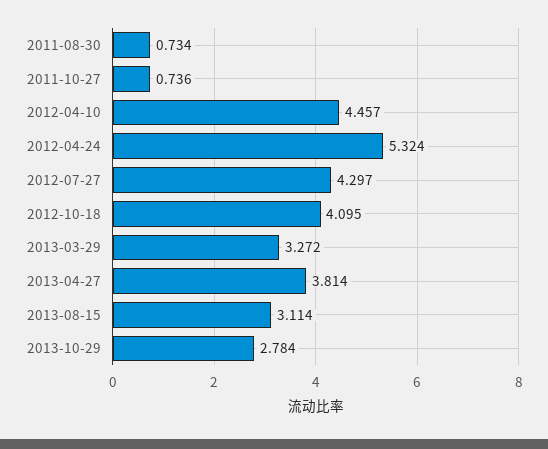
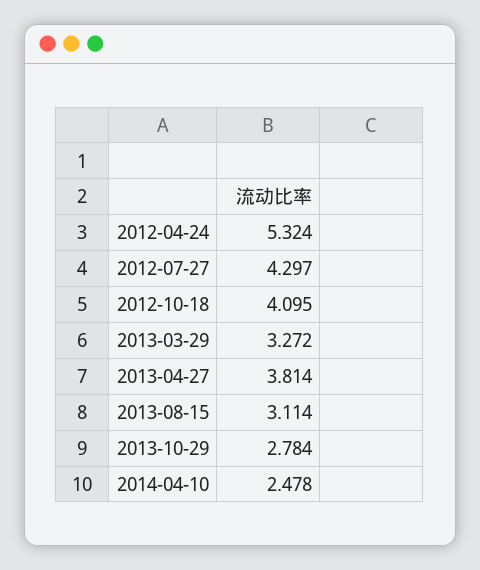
2011-08-30: 0.734 -> none
2011-10-27: 0.736 -> none
2012-04-10: 4.457 -> none
2014-04-10: none -> 2.478

